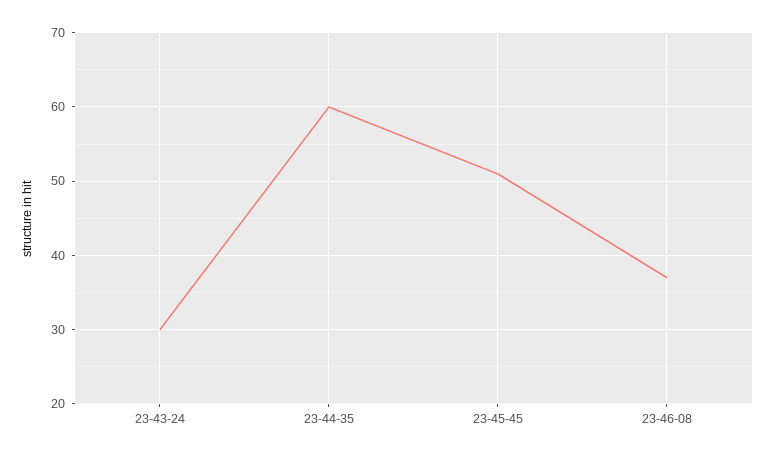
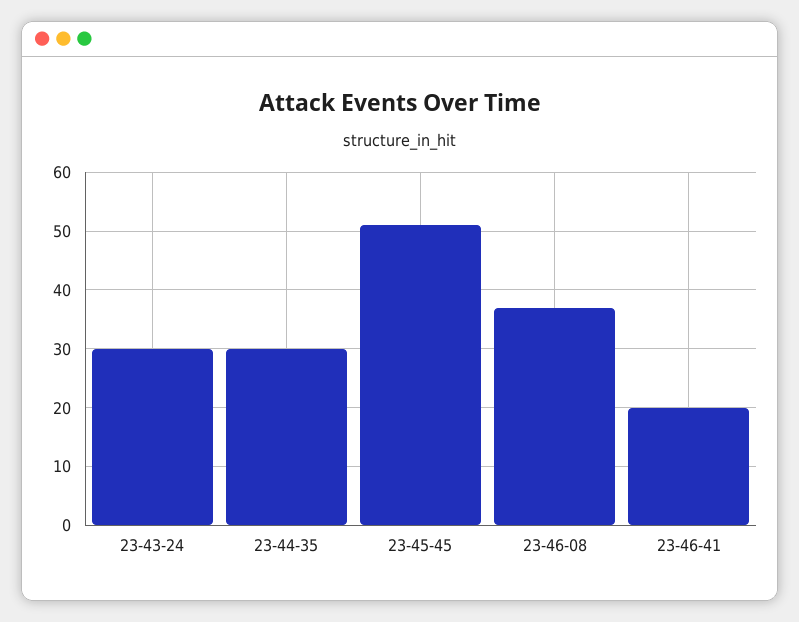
23-44-35: 60 -> 30
23-46-41: none -> 20

